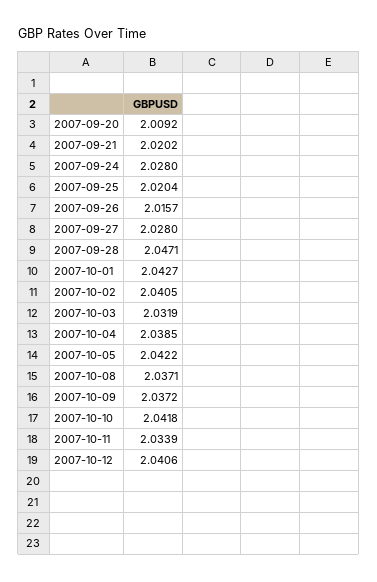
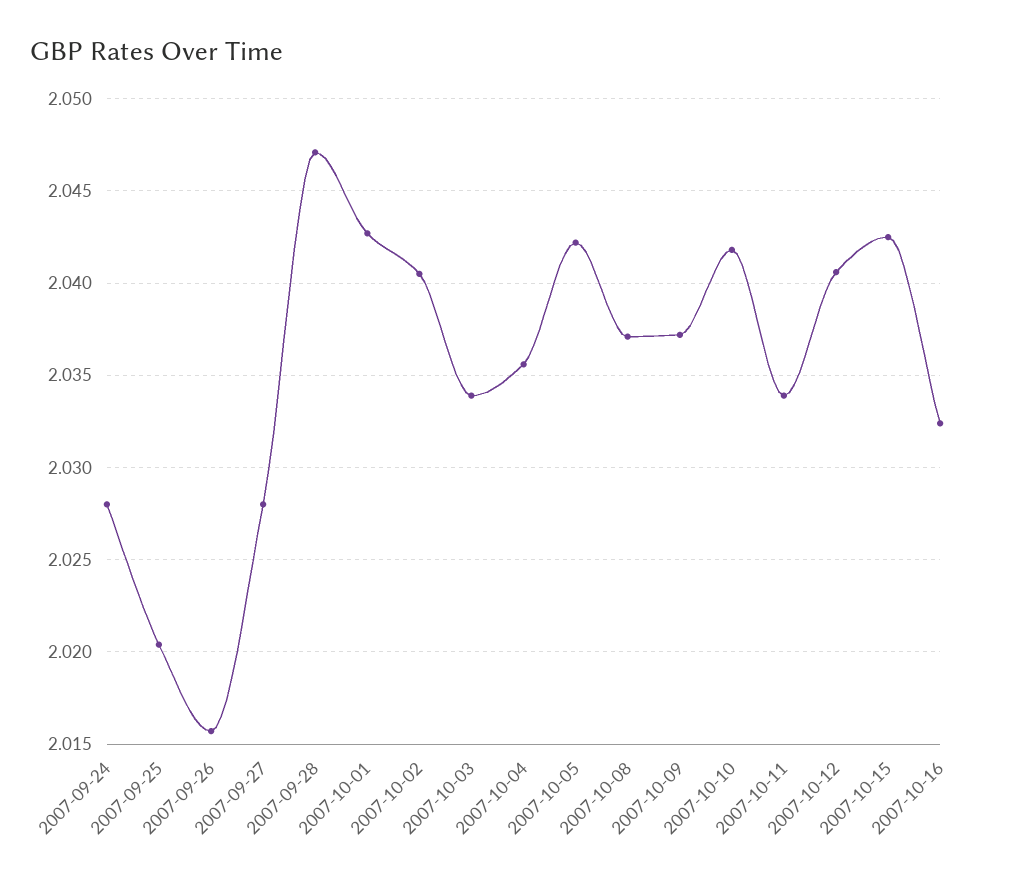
2007-09-20: 2.0092 -> none
2007-09-21: 2.0202 -> none
2007-10-03: 2.0319 -> 2.034
2007-10-04: 2.0385 -> 2.0355
2007-10-15: none -> 2.0425
2007-10-16: none -> 2.0325

